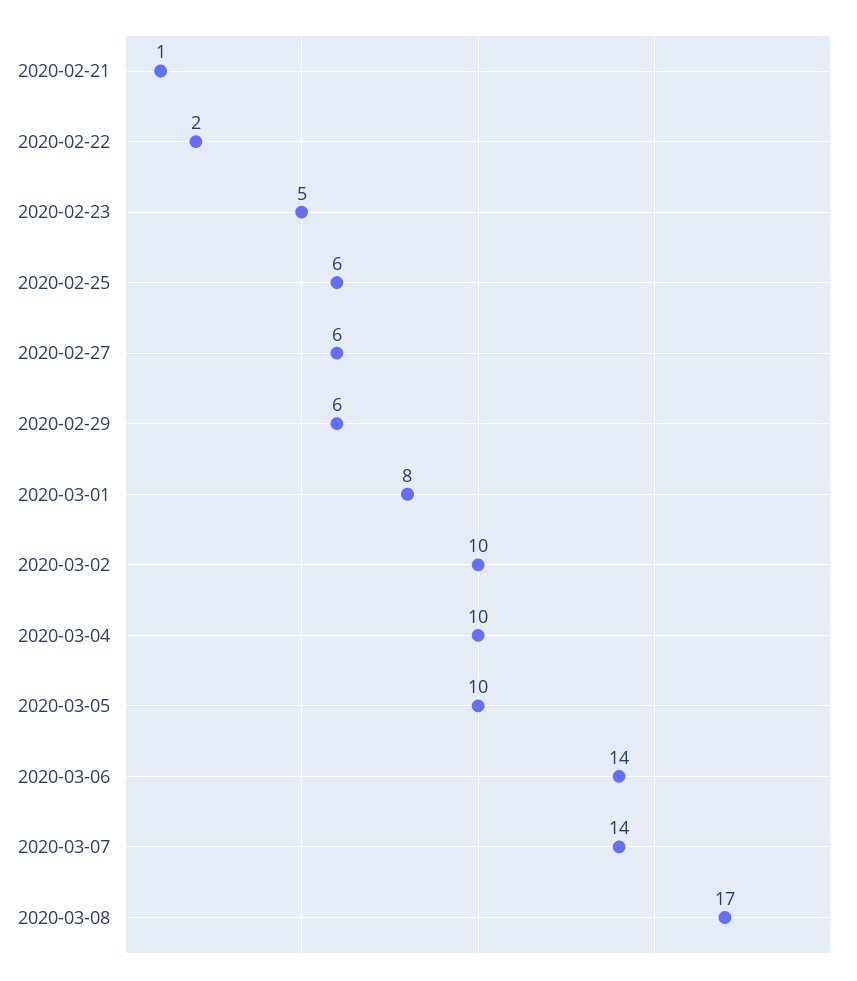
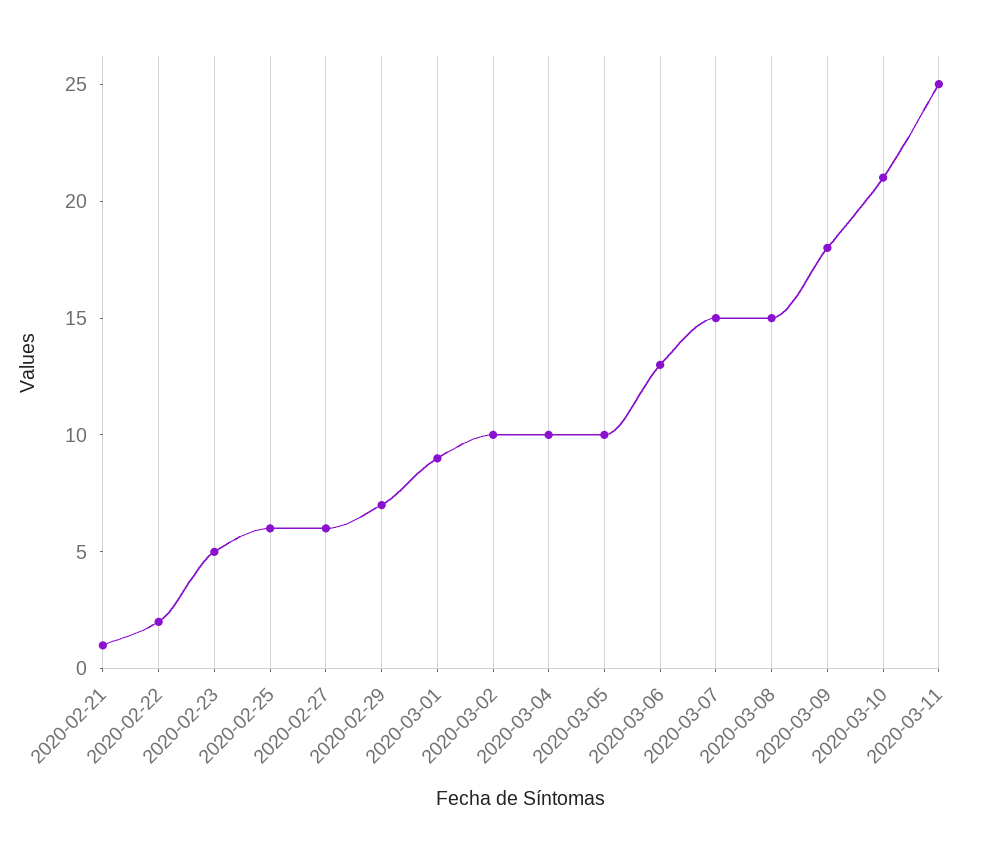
2020-02-29: 6 -> 7
2020-03-01: 8 -> 9
2020-03-06: 14 -> 13
2020-03-07: 14 -> 15
2020-03-08: 17 -> 15
2020-03-09: none -> 18
2020-03-10: none -> 21
2020-03-11: none -> 25

